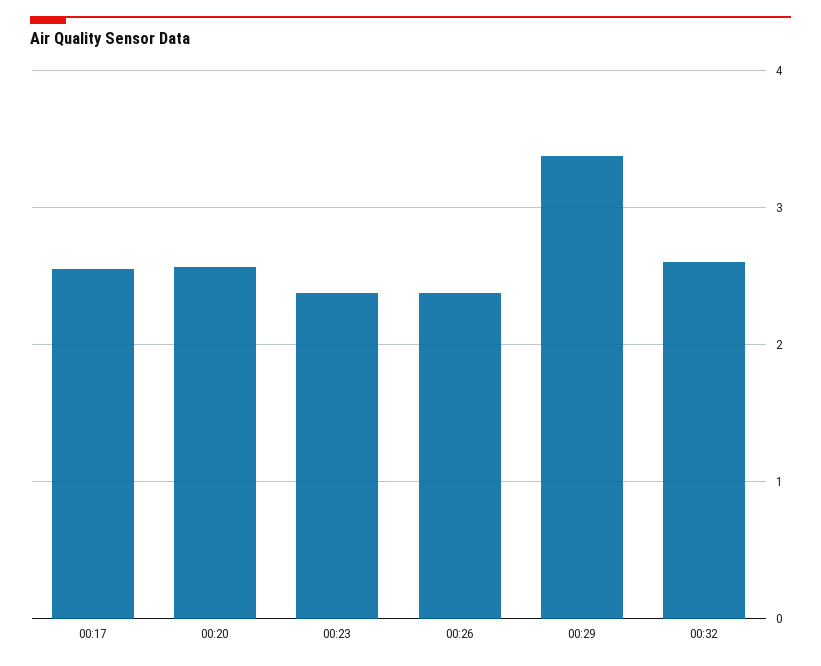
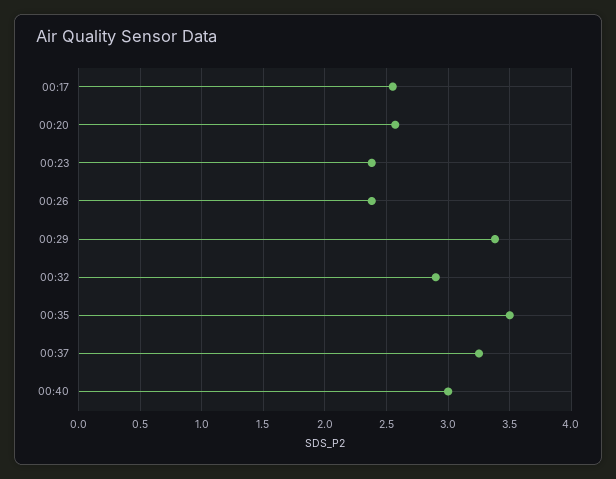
00:32: 2.6 -> 2.9
00:35: none -> 3.5
00:37: none -> 3.25
00:40: none -> 3

